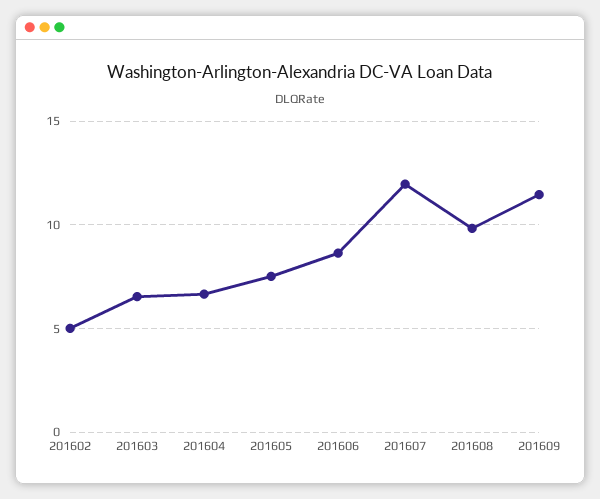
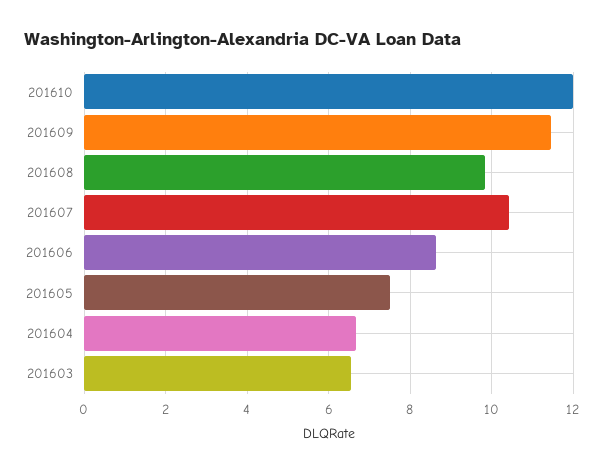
201602: 5 -> none
201607: 12 -> 10.4
201610: none -> 12

